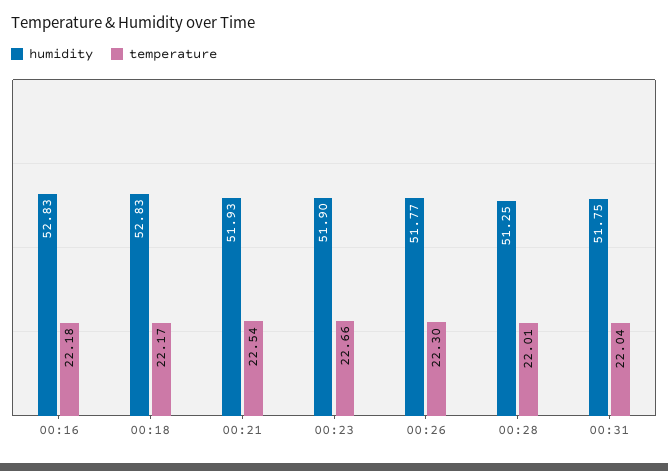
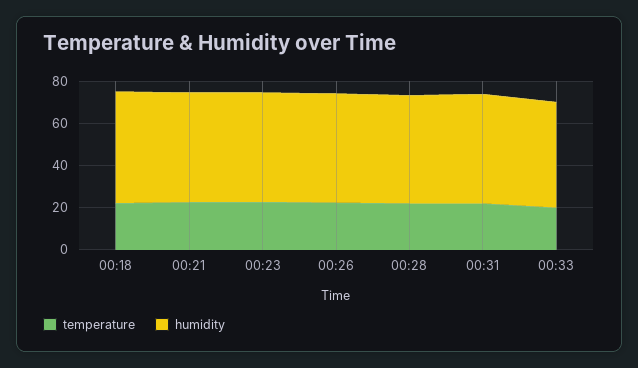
humidity, 00:16: 52.83 -> none
temperature, 00:16: 22.18 -> none
temperature, 00:33: none -> 20
humidity, 00:33: none -> 50

